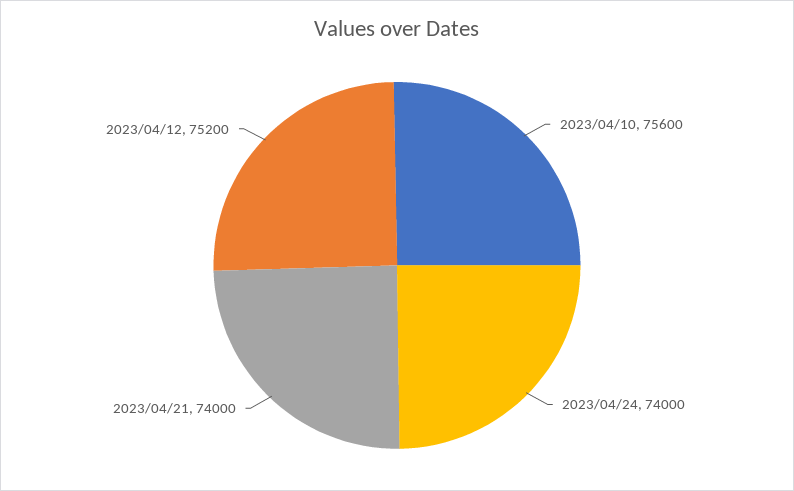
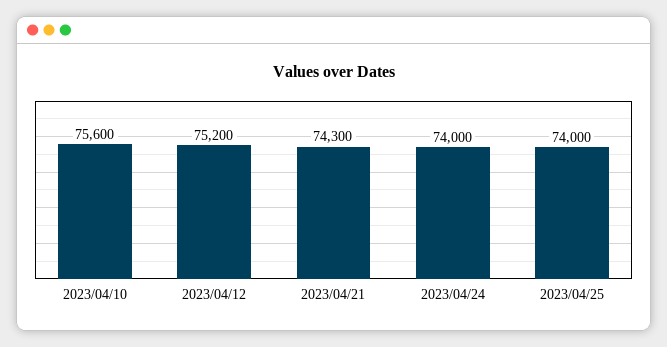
2023/04/21: 74000 -> 74300
2023/04/25: none -> 74000

